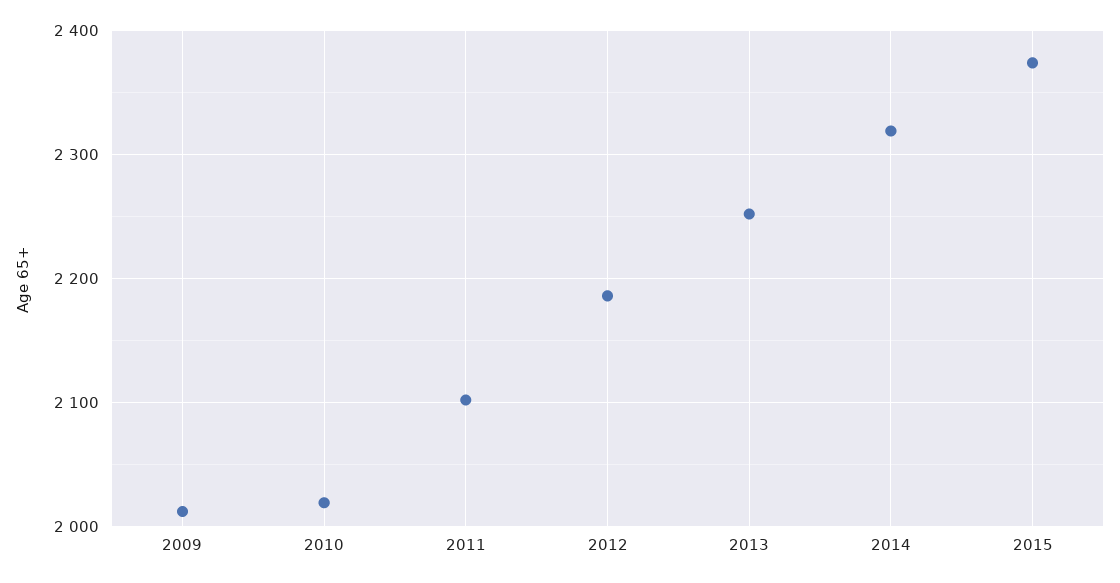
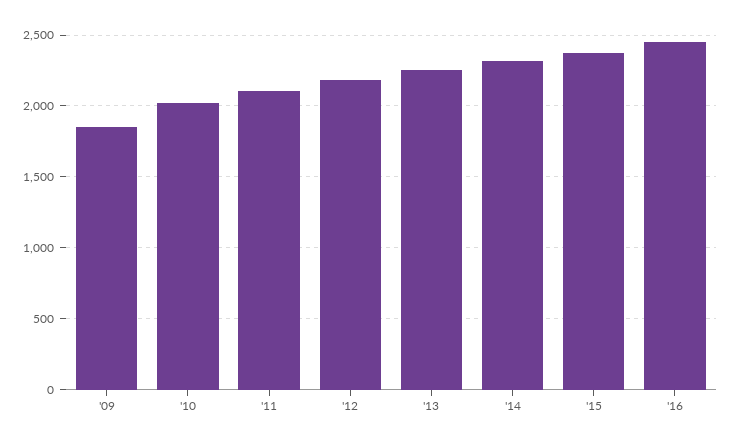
2009: 2010 -> 1850
'16: none -> 2450

